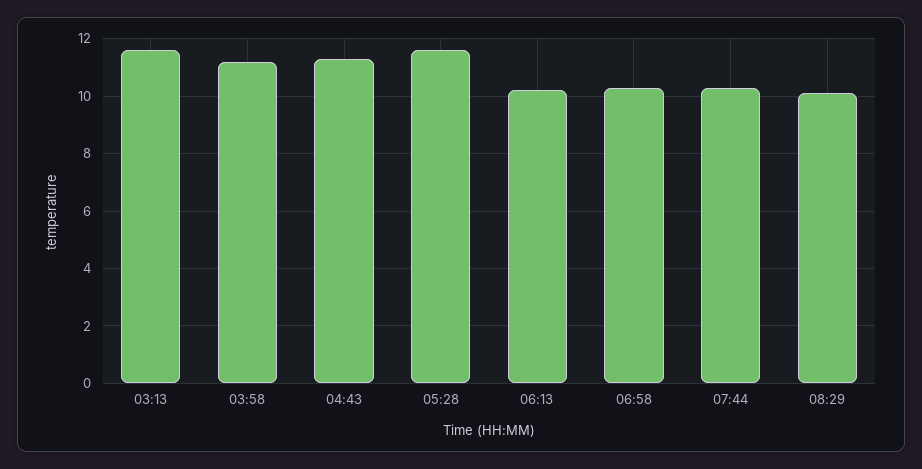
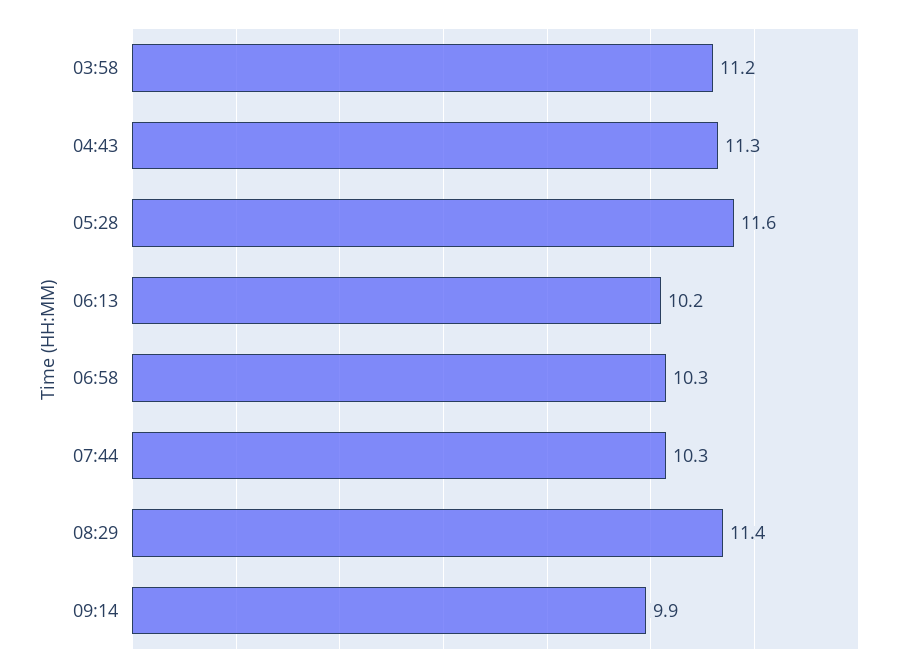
03:13: 11.5 -> none
08:29: 10 -> 11.4
09:14: none -> 9.9

